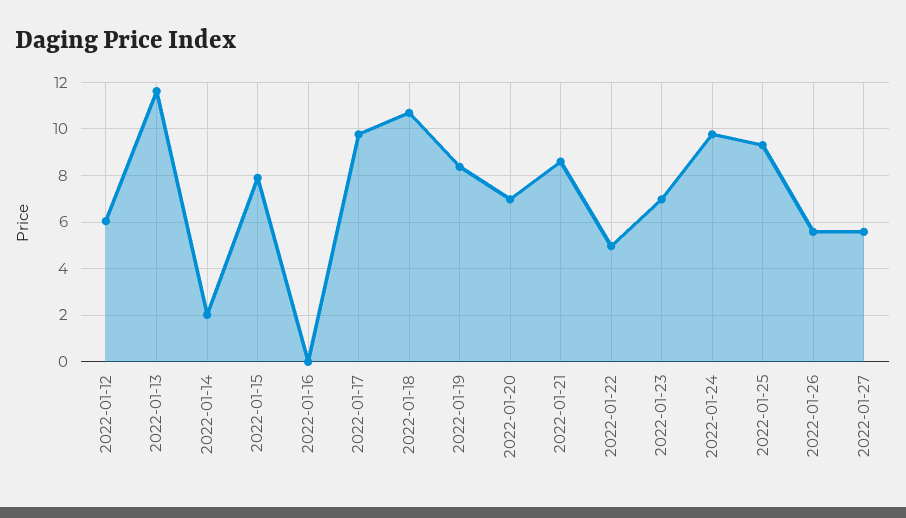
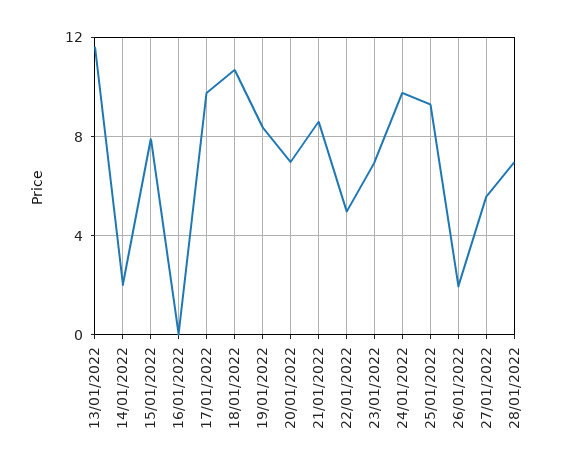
2022-01-12: 6 -> none
2022-01-26: 5.5 -> 2
28/01/2022: none -> 7

